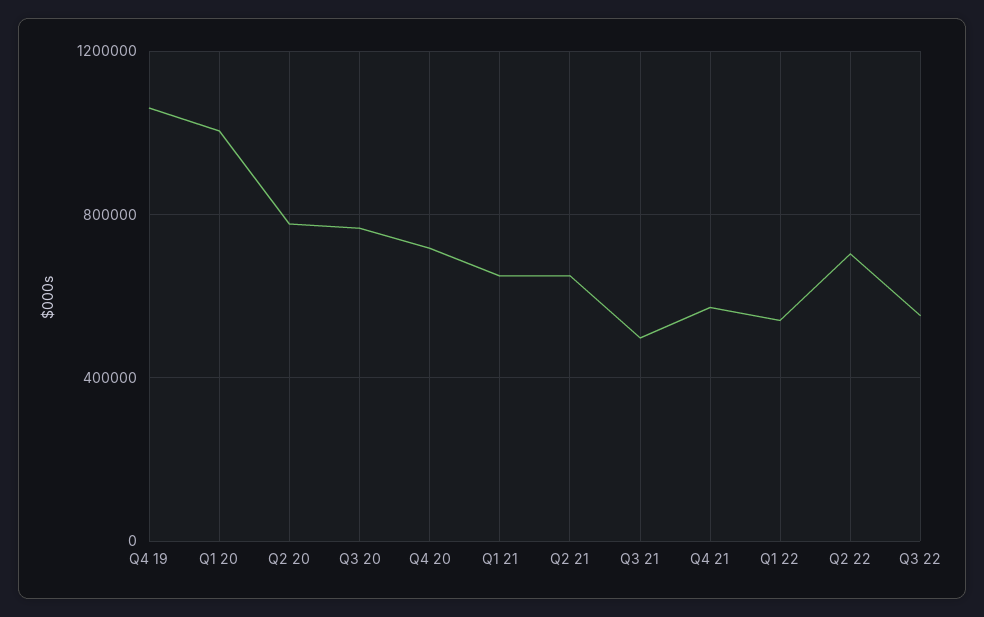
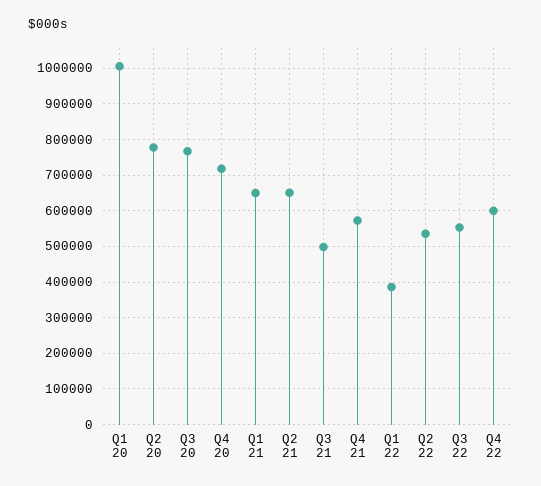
Q4 19: 1050000 -> none
Q1 22: 550000 -> 380000
Q2 22: 700000 -> 540000
Q4 22: none -> 600000

